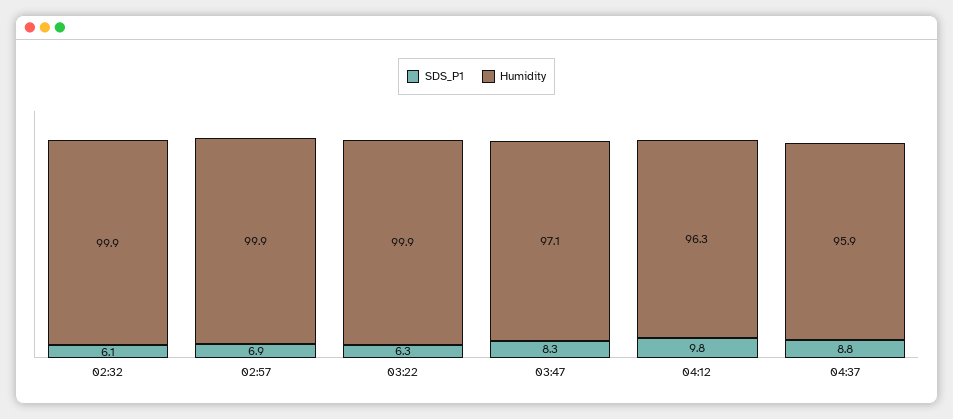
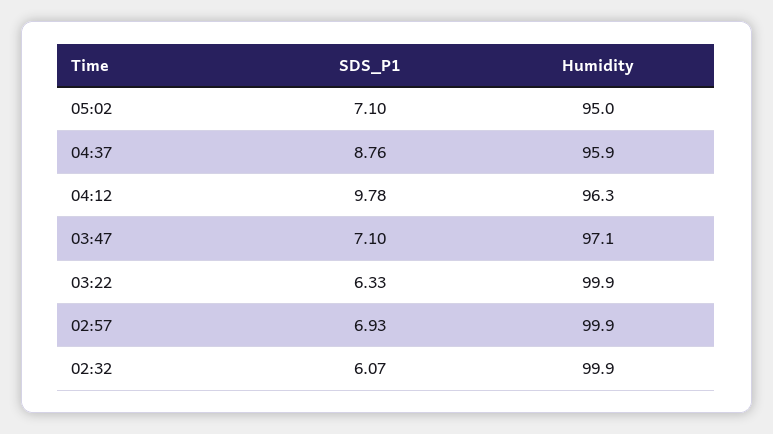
SDS_P1, 03:47: 8.3 -> 7.1
SDS_P1, 05:02: none -> 7.1
Humidity, 05:02: none -> 95

